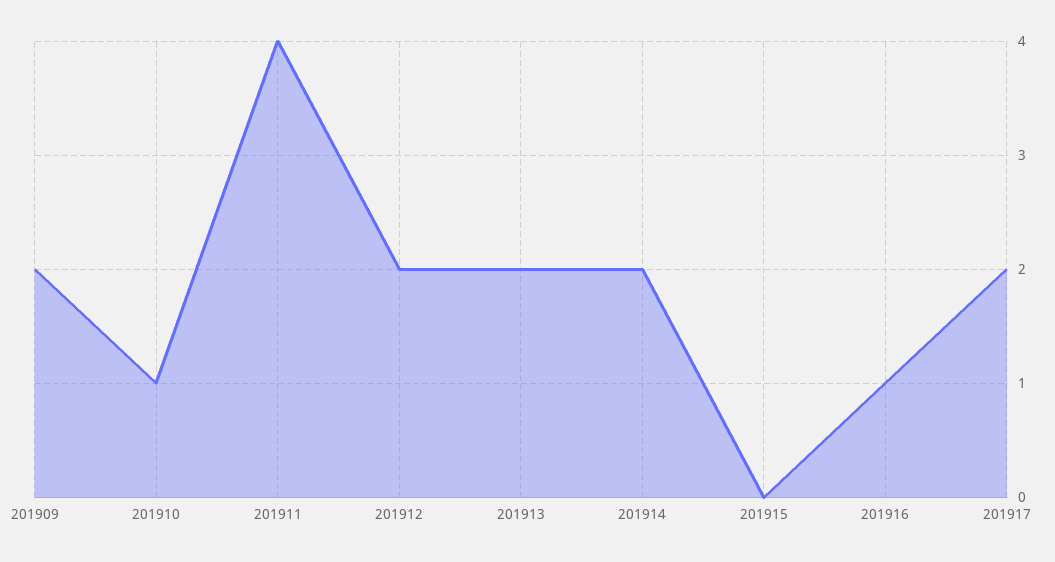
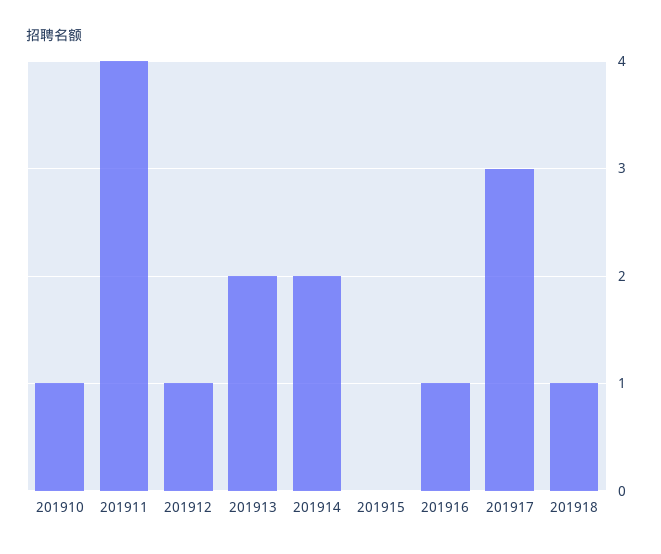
201909: 2 -> none
201912: 2 -> 1
201917: 2 -> 3
201918: none -> 1

